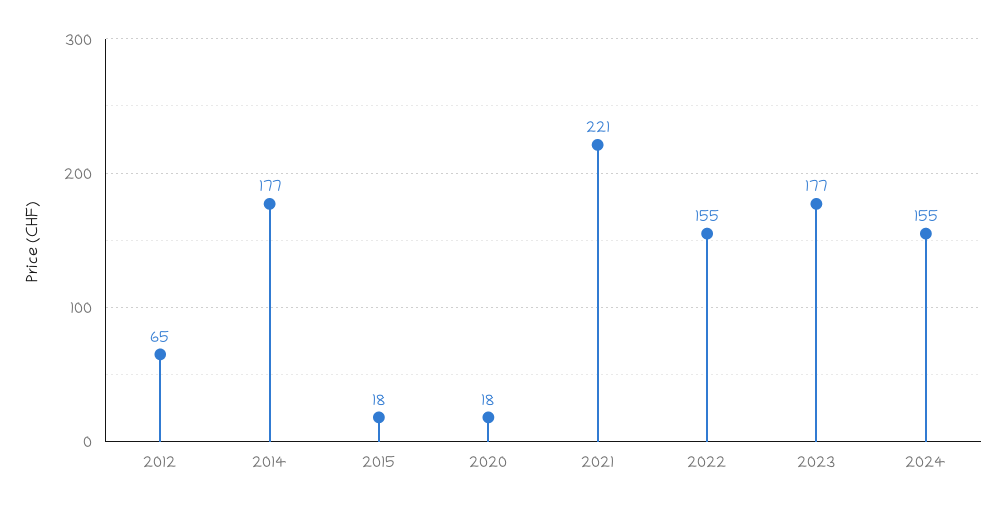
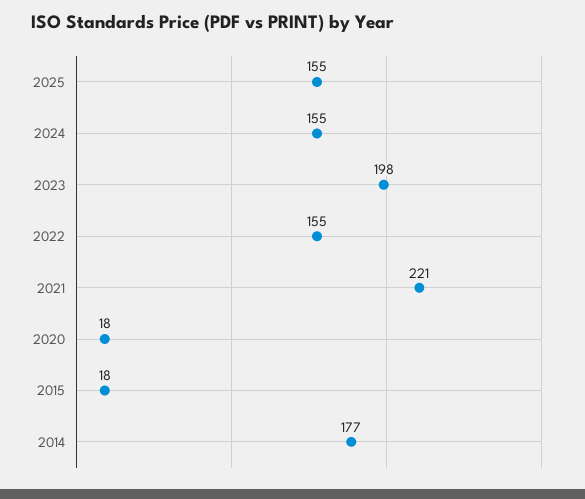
2012: 65 -> none
2023: 177 -> 198
2025: none -> 155

